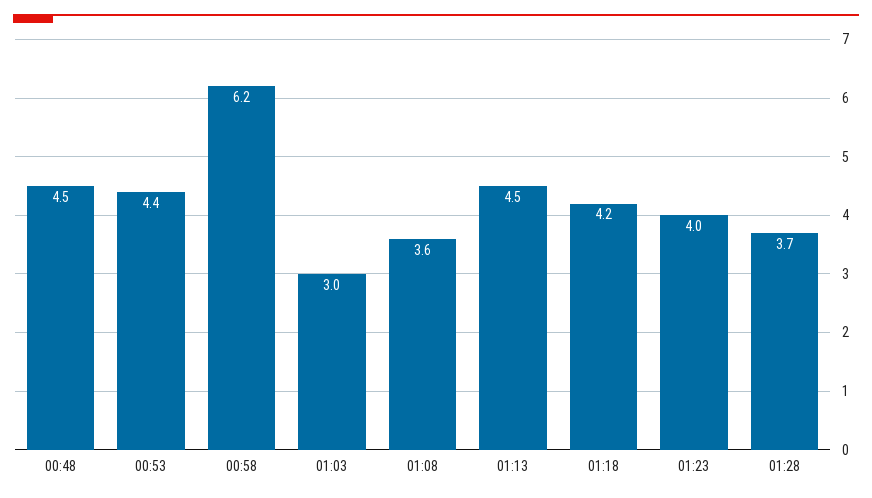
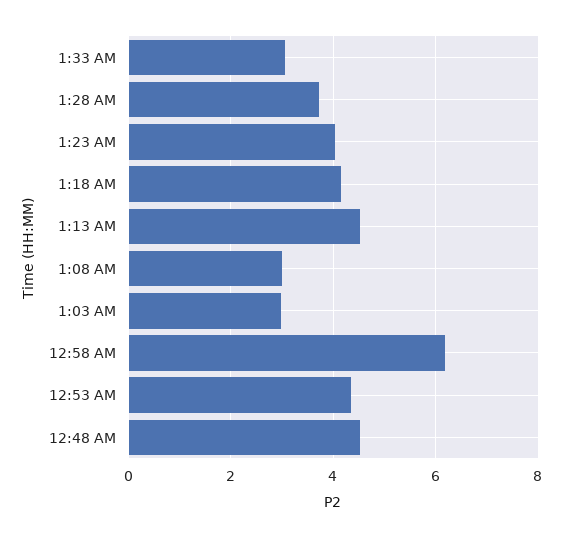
01:08: 3.6 -> 3
1:33 AM: none -> 3

